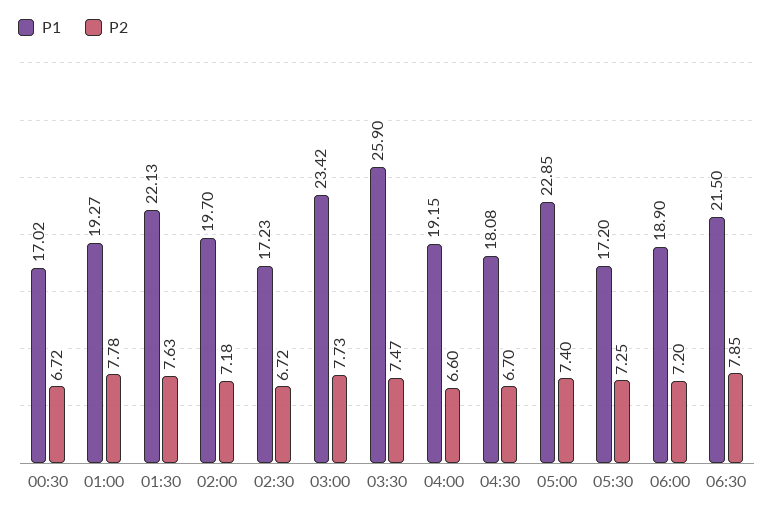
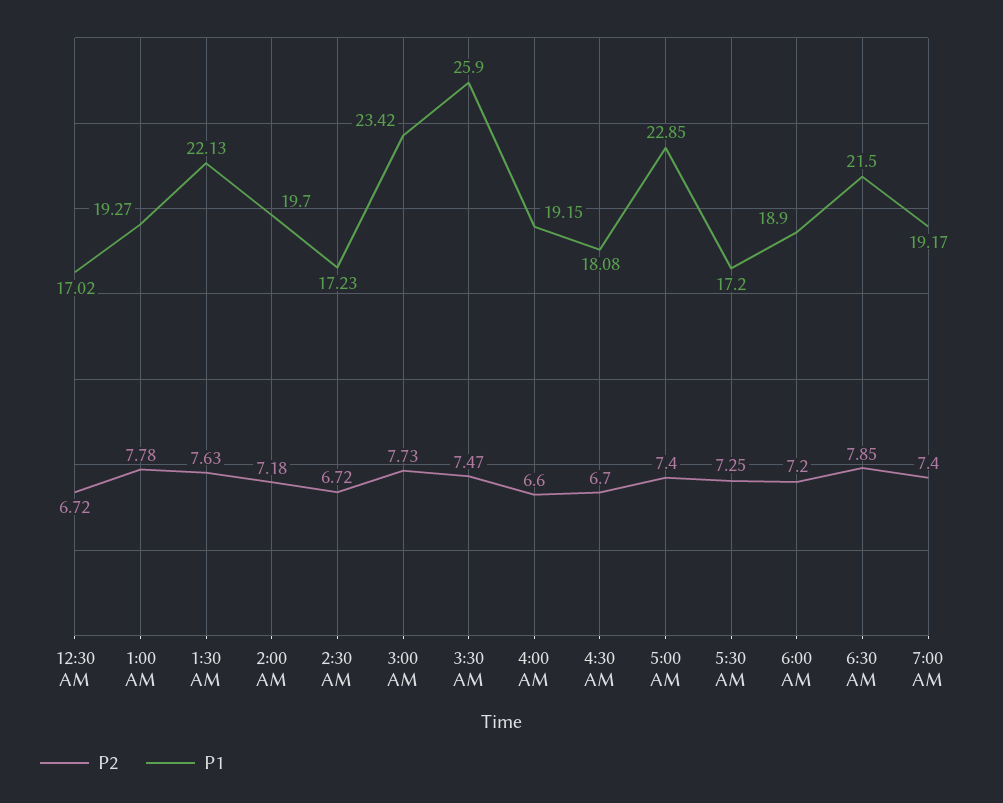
P2, 7:00 AM: none -> 7.4
P1, 7:00 AM: none -> 19.17

